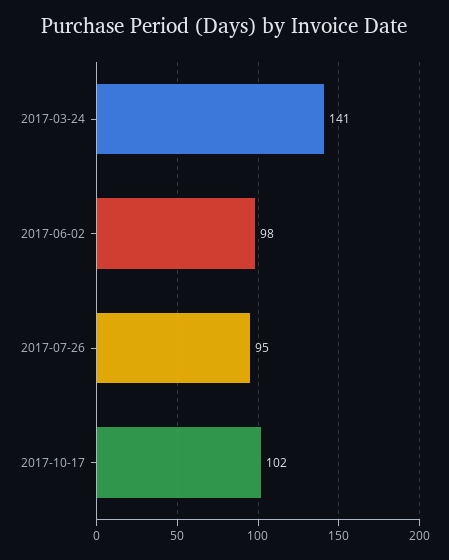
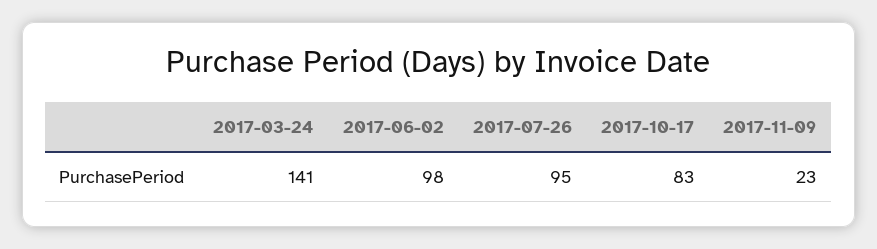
2017-10-17: 102 -> 83
2017-11-09: none -> 23

